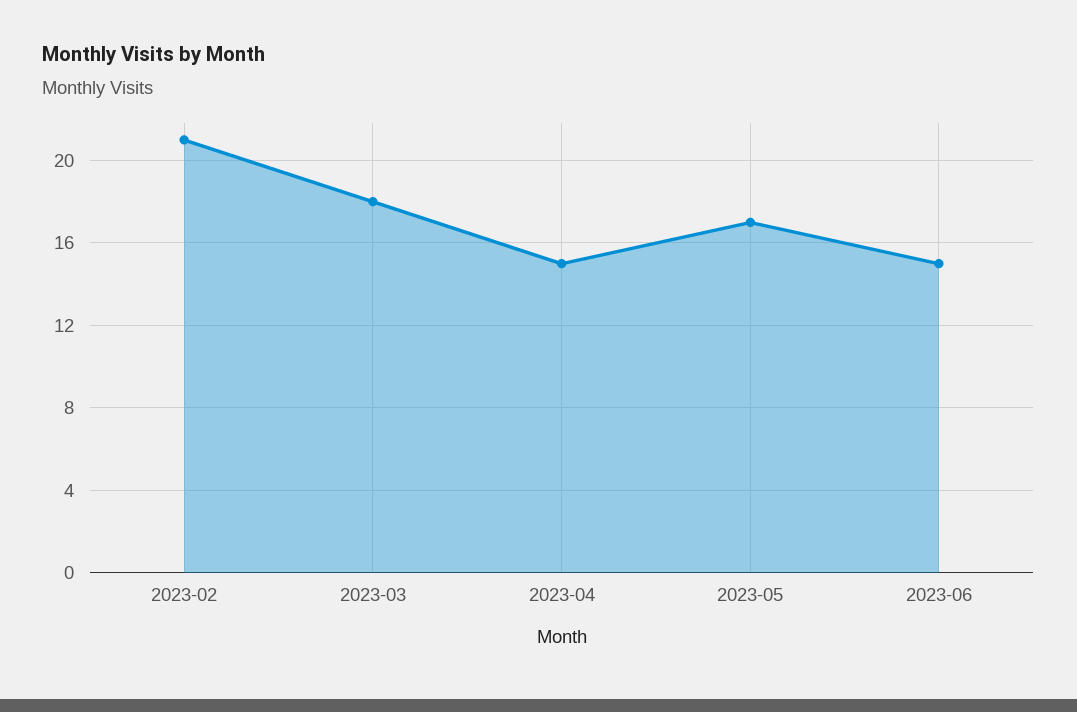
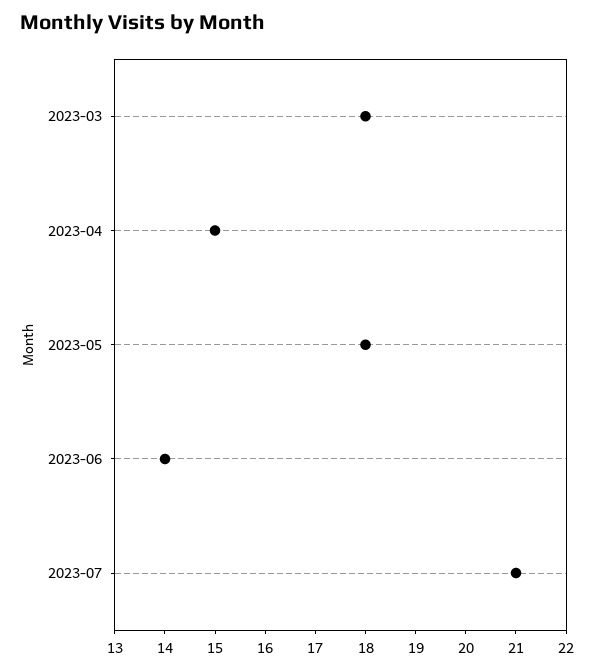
2023-02: 21 -> none
2023-05: 17 -> 18
2023-06: 15 -> 14
2023-07: none -> 21

